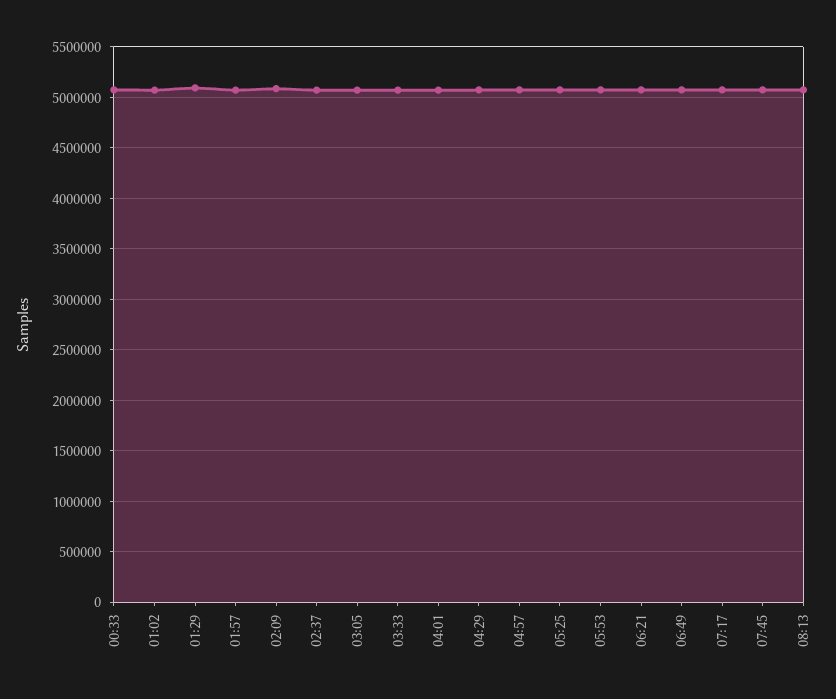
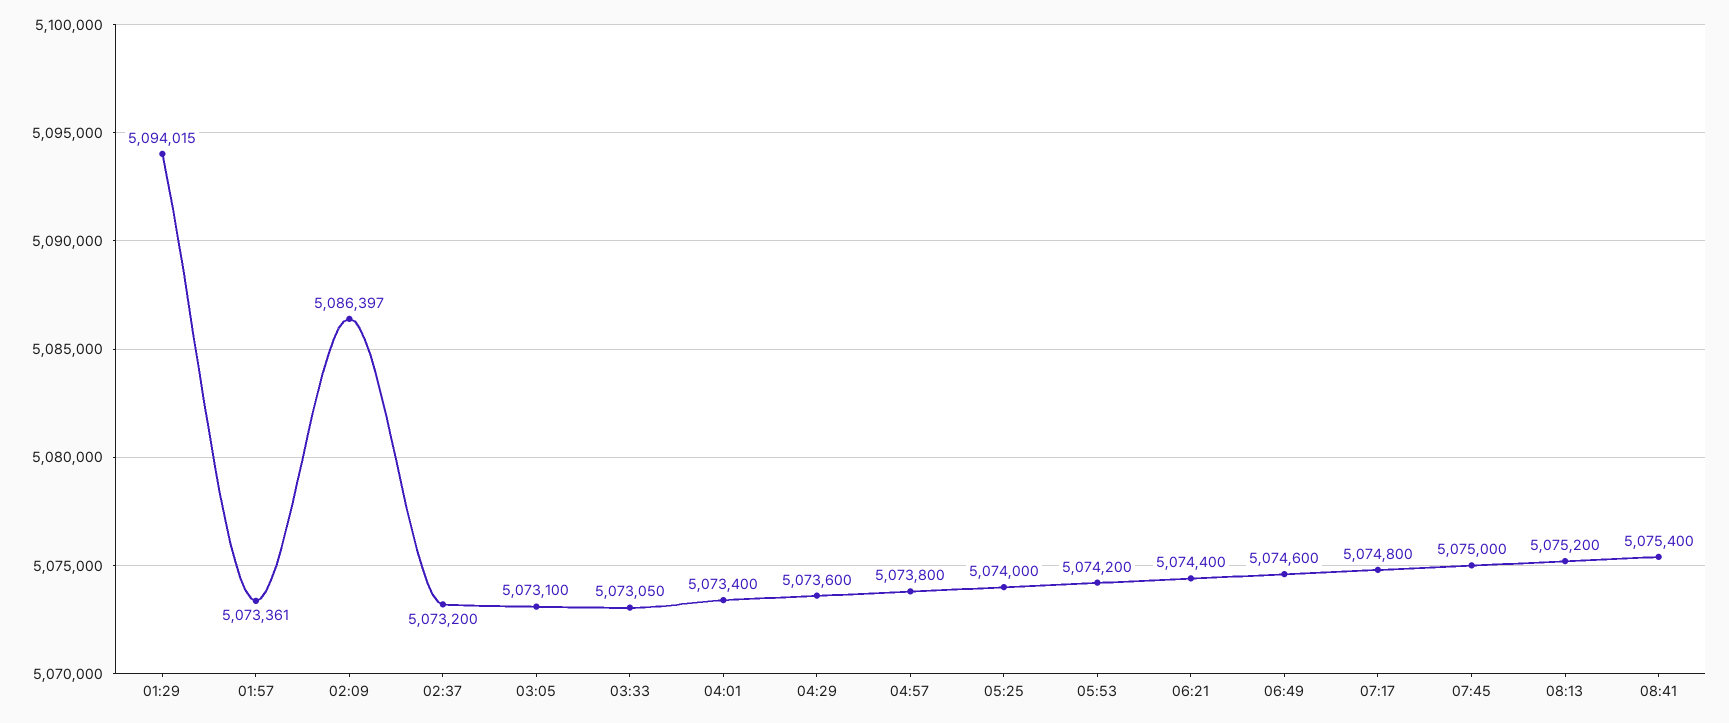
00:33: 5100000 -> none
01:02: 5100000 -> none
08:41: none -> 5075400

